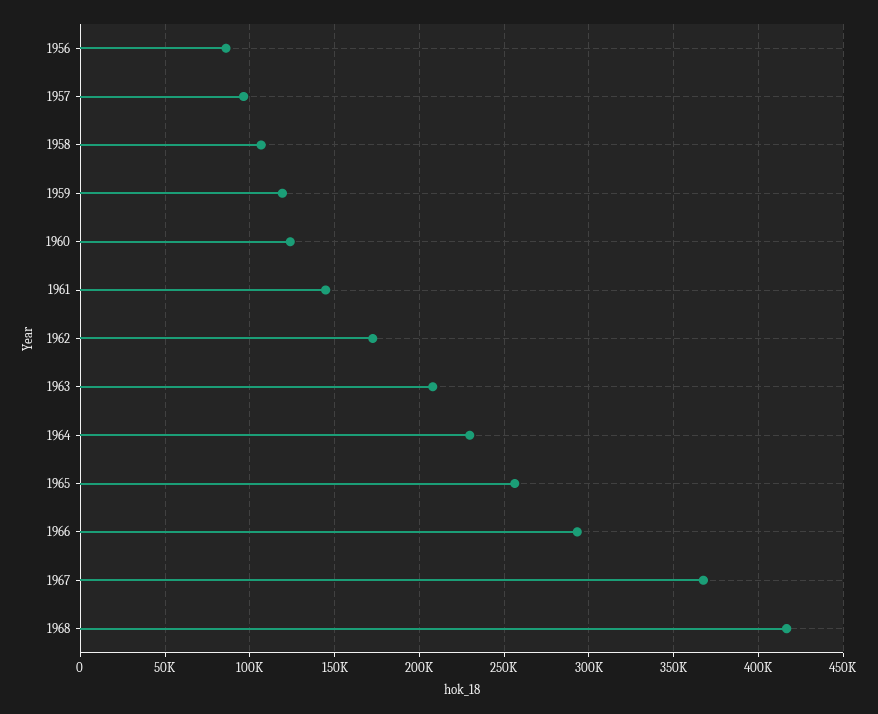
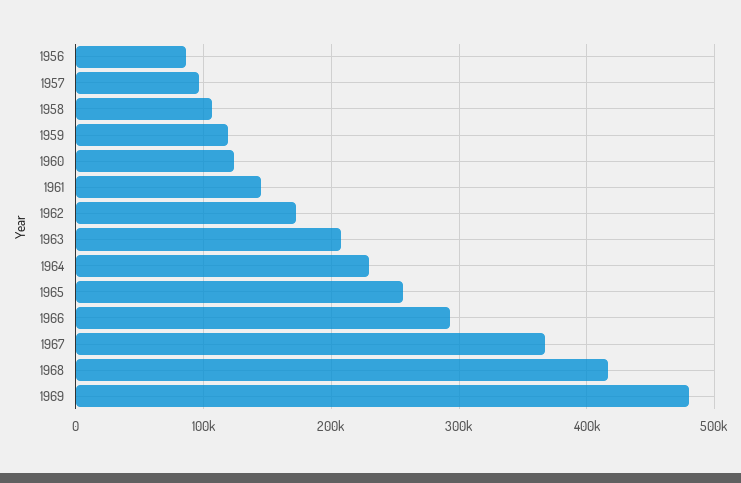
1969: none -> 480000

